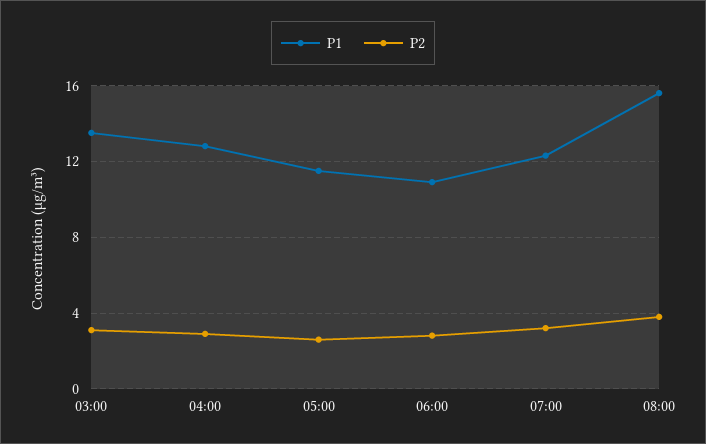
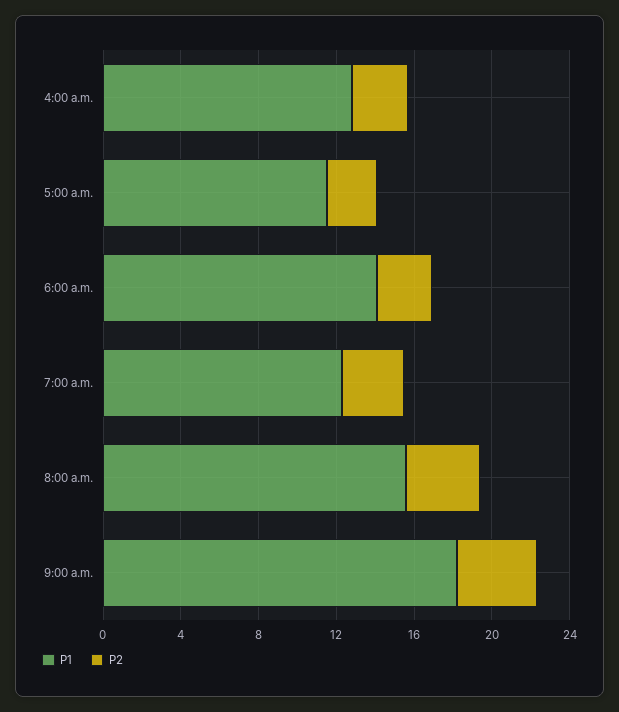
P1, 03:00: 13.5 -> none
P2, 03:00: 3 -> none
P1, 06:00: 11 -> 14
P1, 9:00 a.m.: none -> 18
P2, 9:00 a.m.: none -> 4

